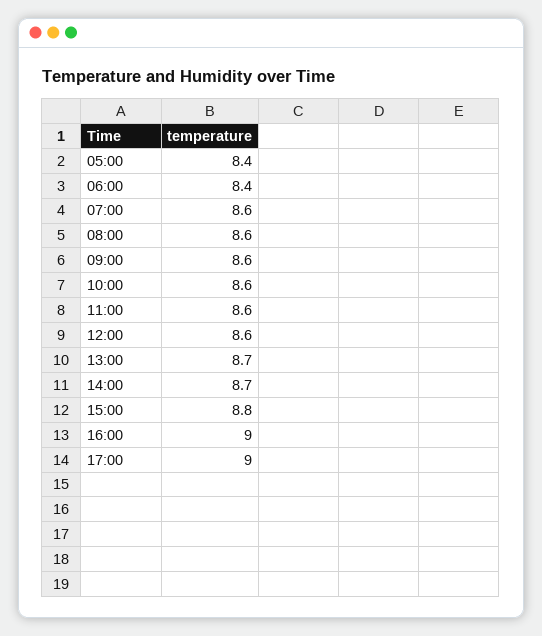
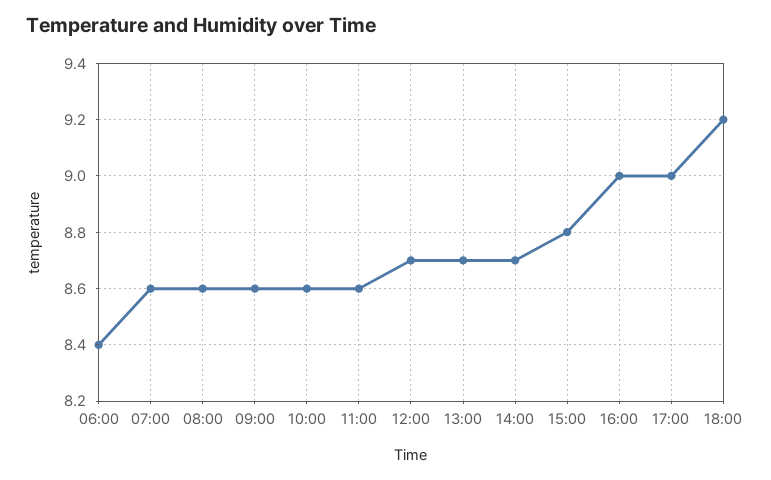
05:00: 8.4 -> none
12:00: 8.6 -> 8.7
18:00: none -> 9.2

